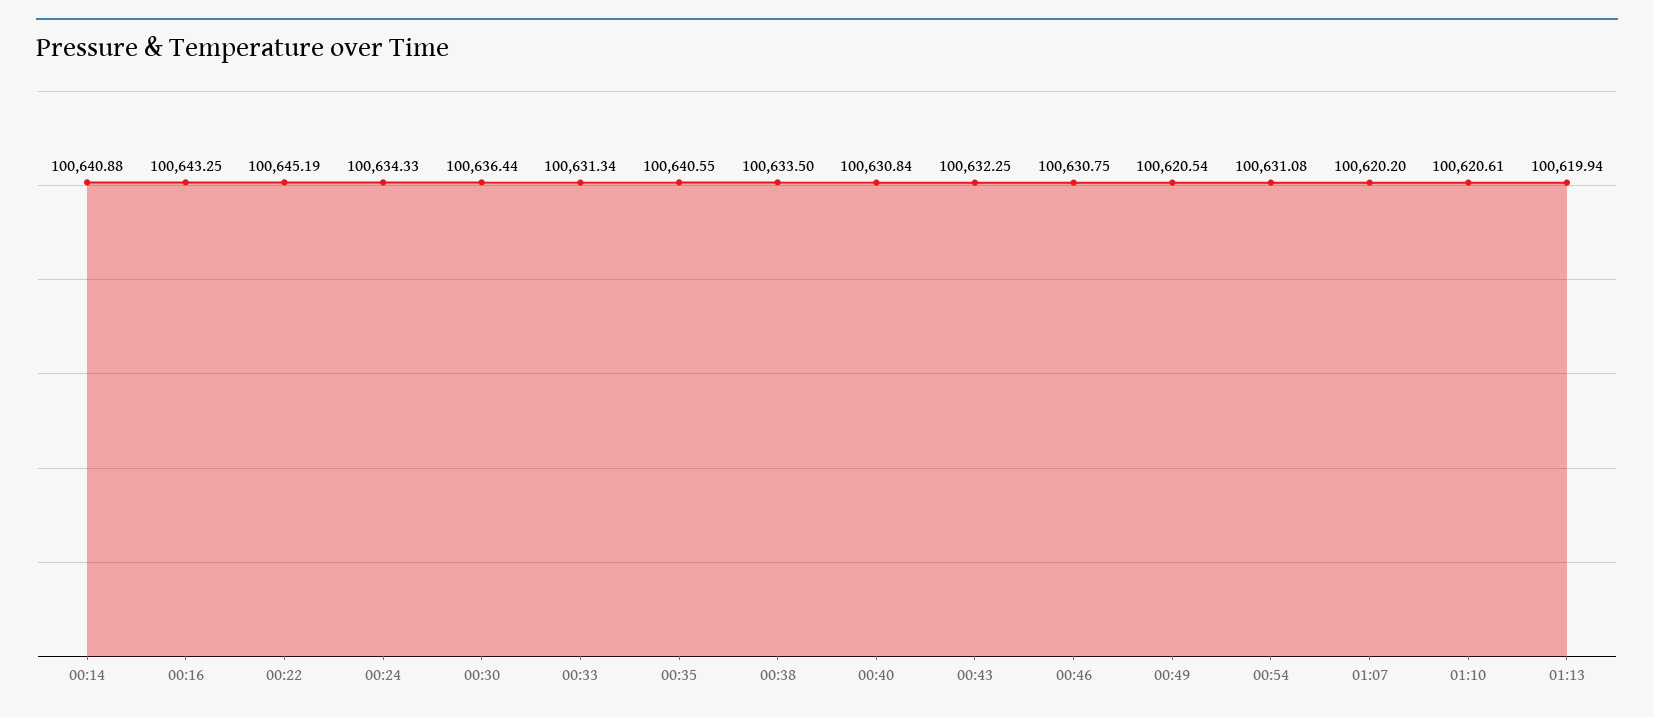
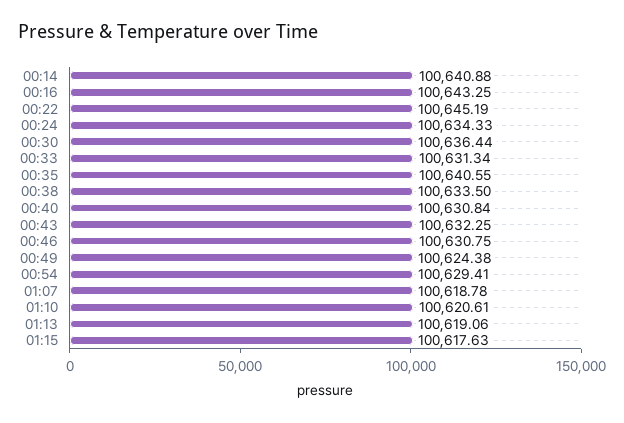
00:49: 100620.54 -> 100624.38
00:54: 100631.08 -> 100629.41
01:07: 100620.2 -> 100618.78
01:13: 100619.94 -> 100619.06
01:15: none -> 100617.63

